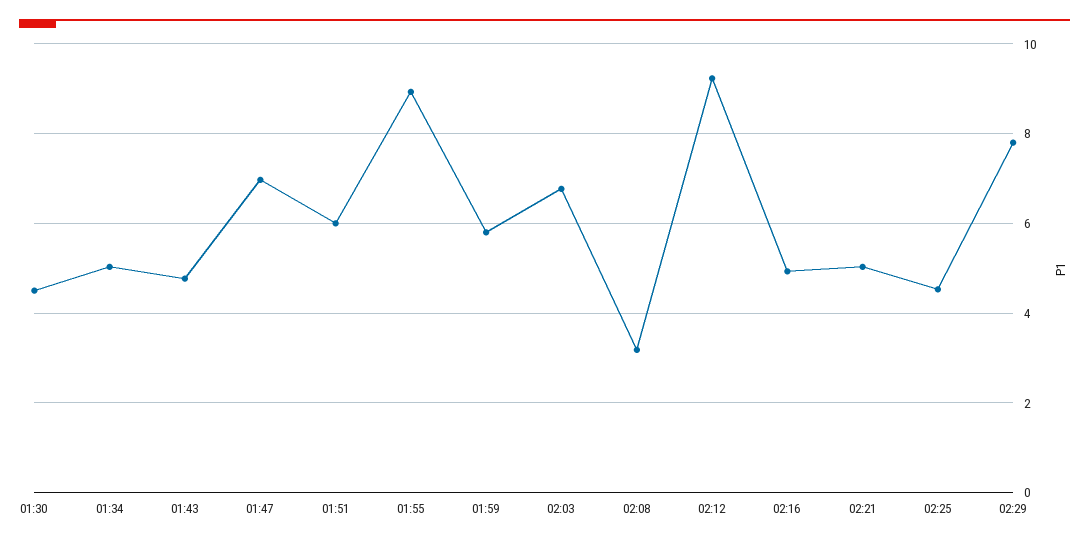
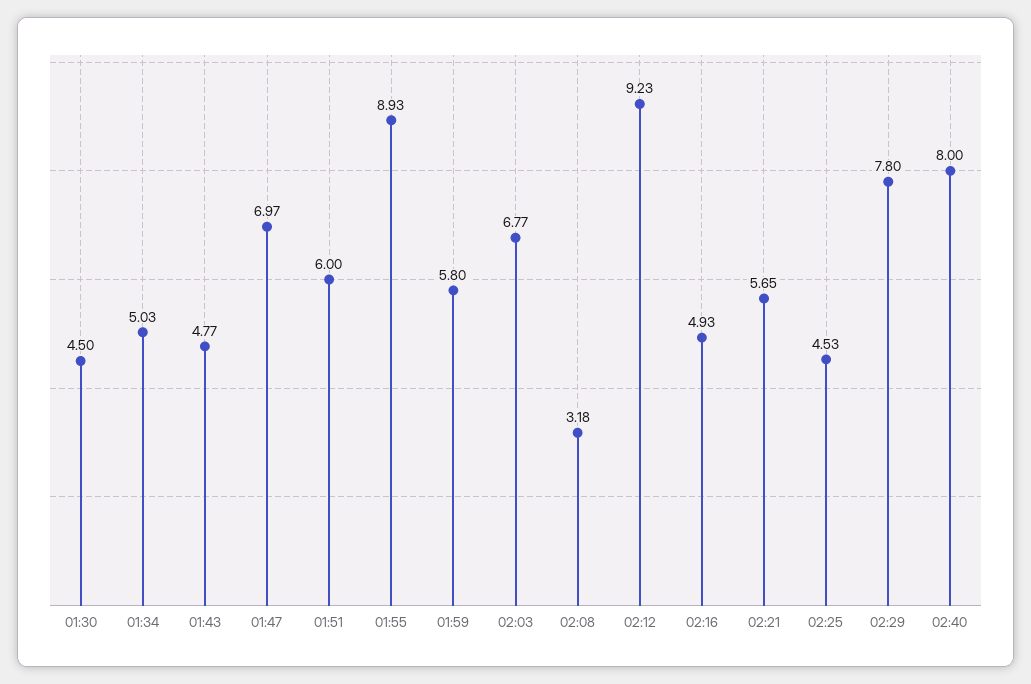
02:21: 5 -> 5.65
02:40: none -> 8

